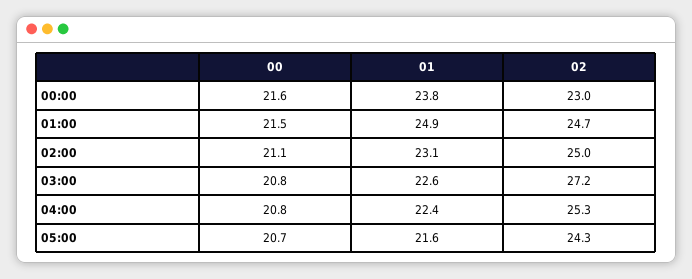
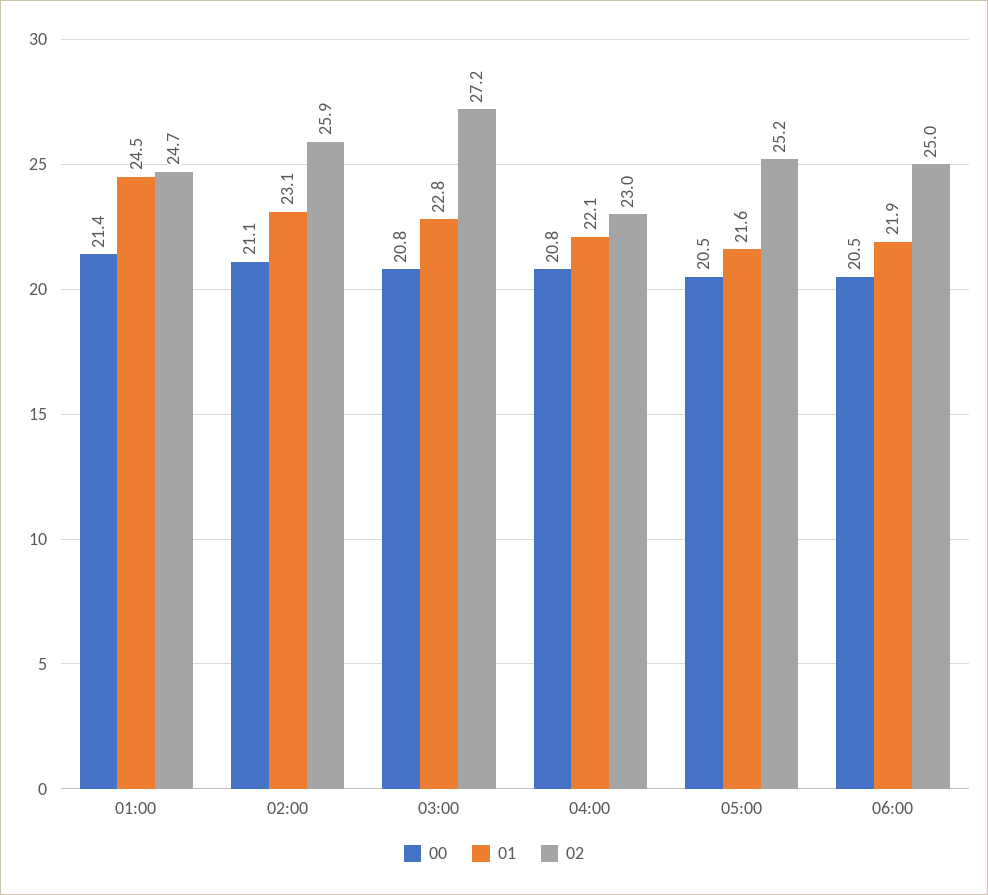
00, 00:00: 21.6 -> none
01, 00:00: 23.8 -> none
02, 00:00: 23 -> none
00, 01:00: 21.5 -> 21.4
01, 01:00: 24.9 -> 24.5
02, 02:00: 25 -> 25.9
01, 03:00: 22.6 -> 22.8
01, 04:00: 22.4 -> 22.1
02, 04:00: 25.3 -> 23
00, 05:00: 20.7 -> 20.5
02, 05:00: 24.3 -> 25.2
00, 06:00: none -> 20.5
01, 06:00: none -> 21.9
02, 06:00: none -> 25

